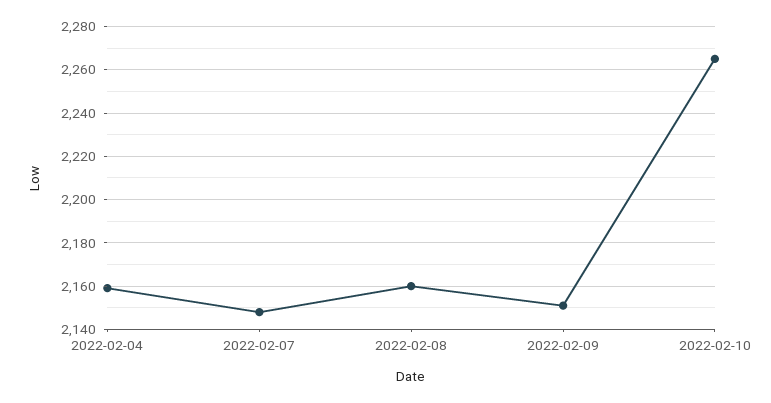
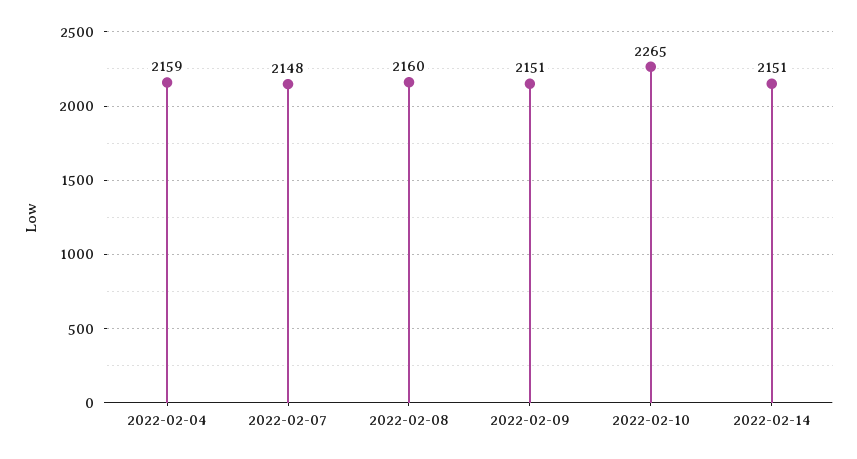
2022-02-14: none -> 2151

